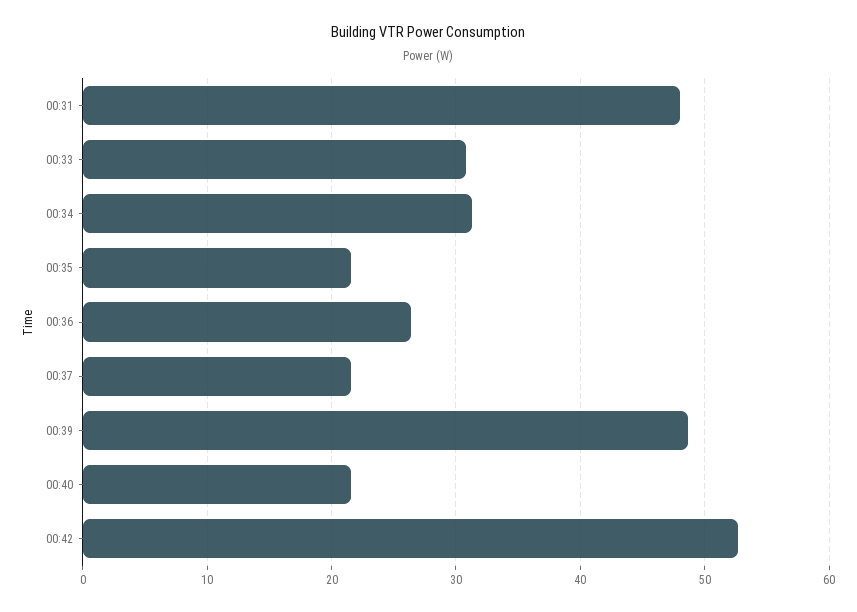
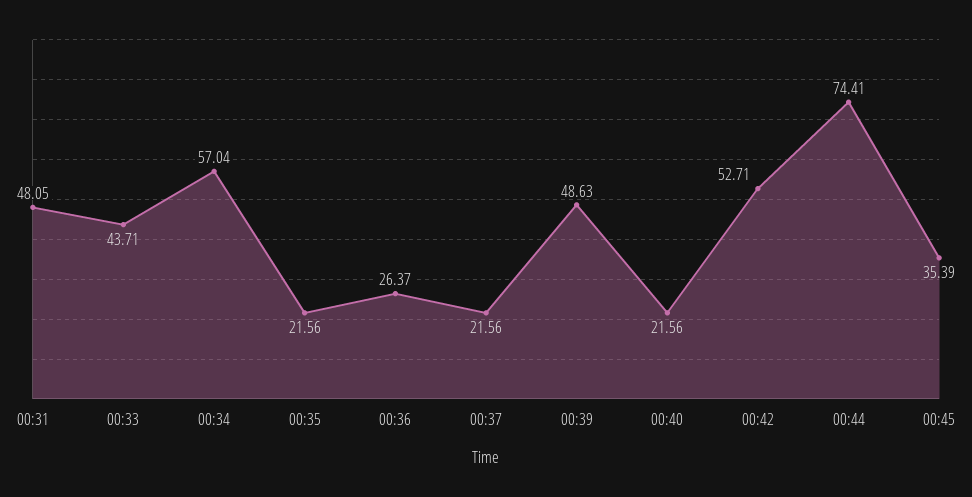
00:33: 31 -> 43.71
00:34: 31 -> 57.04
00:44: none -> 74.41
00:45: none -> 35.39

